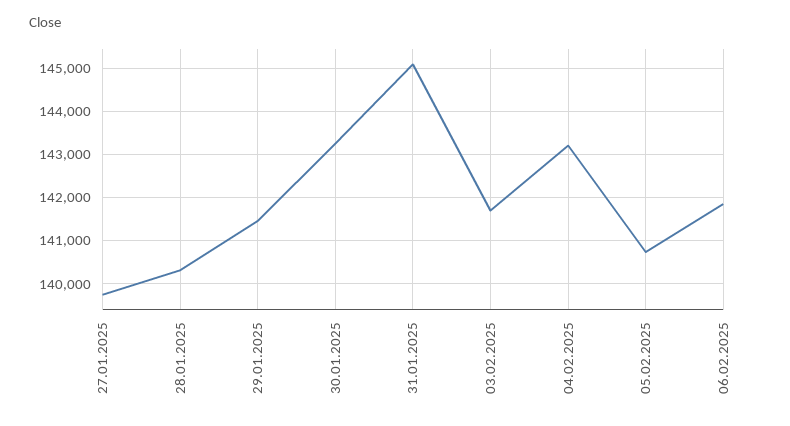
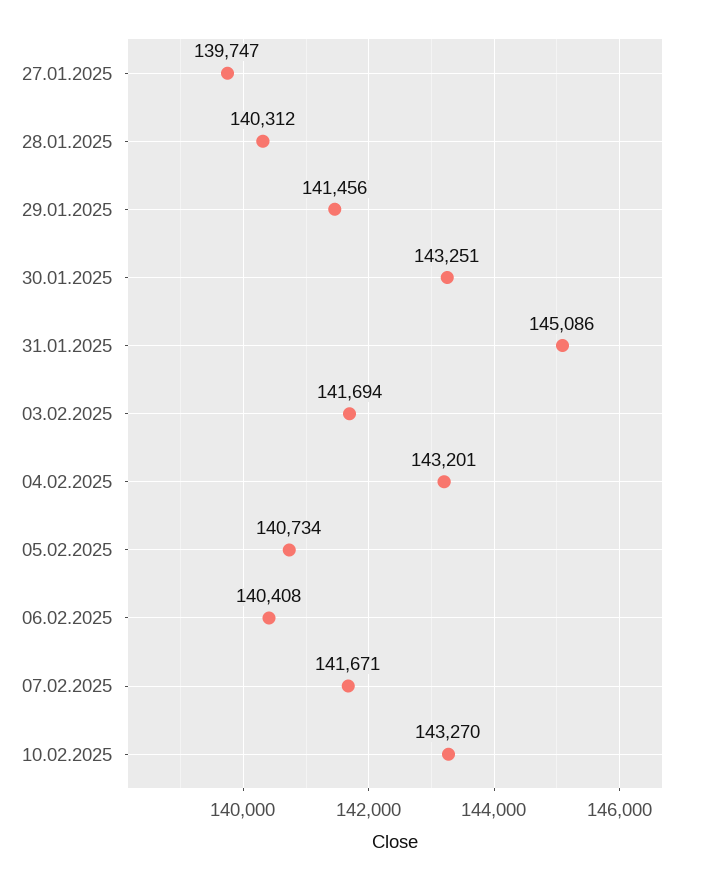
06.02.2025: 141800 -> 140408
07.02.2025: none -> 141671
10.02.2025: none -> 143270

